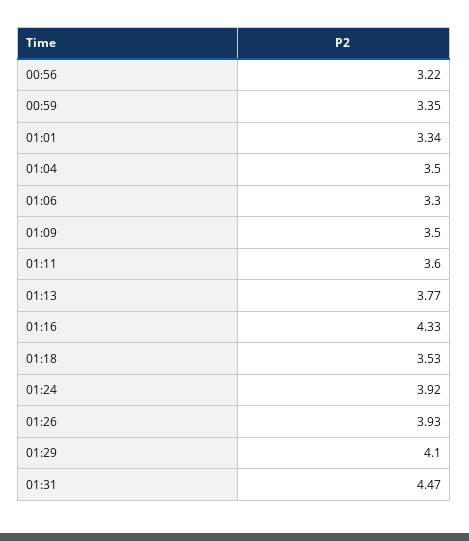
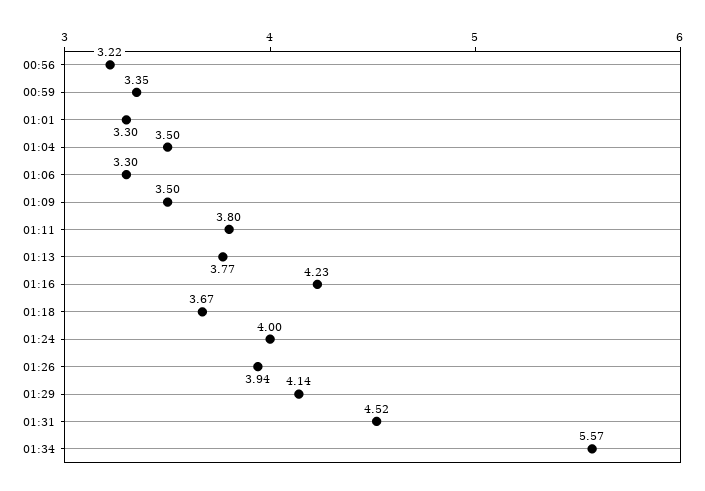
01:01: 3.34 -> 3.3
01:11: 3.6 -> 3.8
01:16: 4.33 -> 4.23
01:18: 3.53 -> 3.67
01:24: 3.92 -> 4
01:26: 3.93 -> 3.94
01:29: 4.1 -> 4.14
01:31: 4.47 -> 4.52
01:34: none -> 5.57

